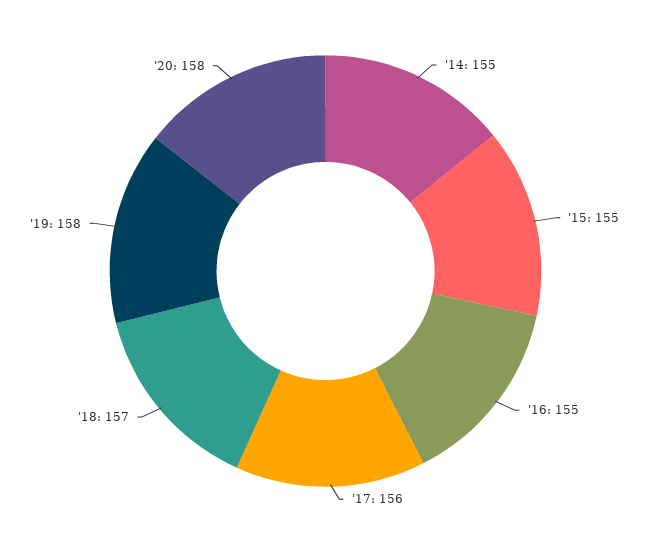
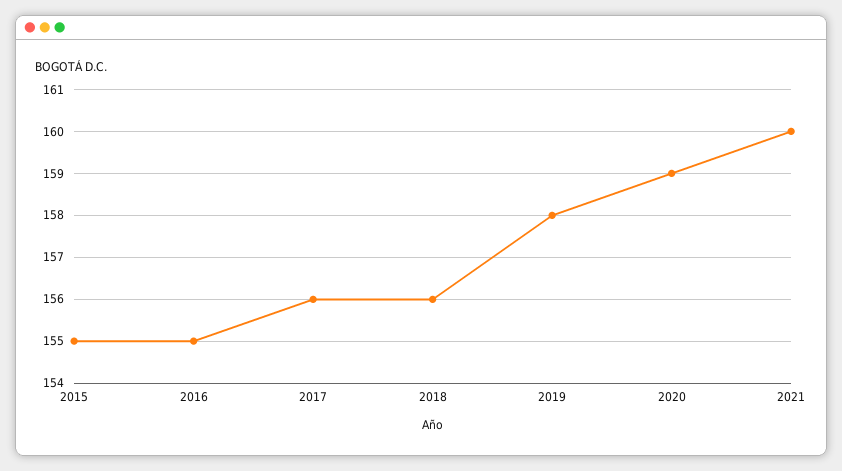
'14: 155 -> none
'18: 157 -> 156
'20: 158 -> 159
2021: none -> 160

